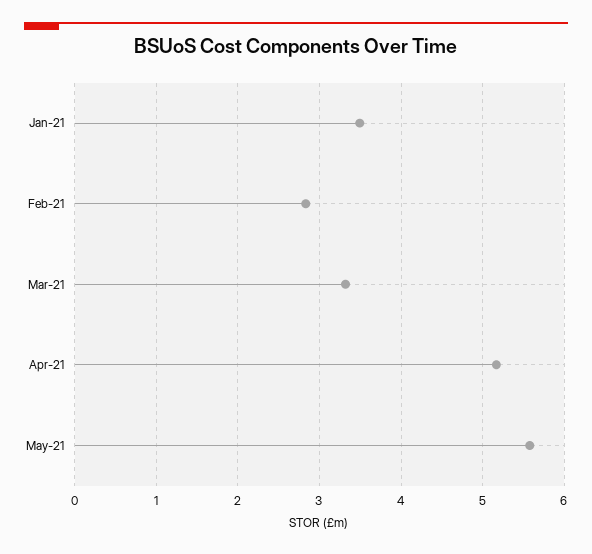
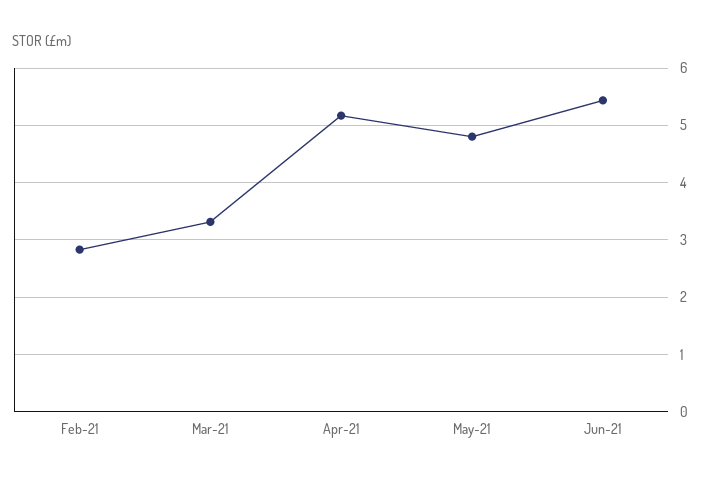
Jan-21: 3.5 -> none
May-21: 5.6 -> 4.8
Jun-21: none -> 5.4

